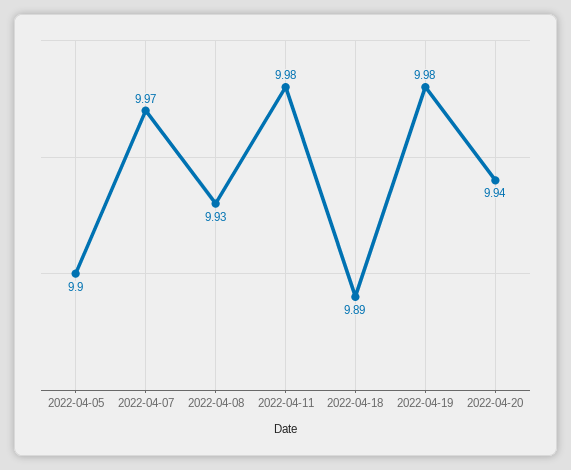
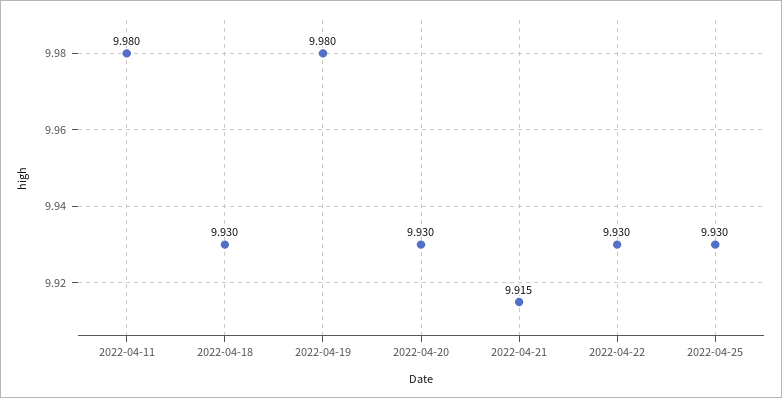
2022-04-05: 9.9 -> none
2022-04-07: 9.97 -> none
2022-04-08: 9.93 -> none
2022-04-18: 9.89 -> 9.93
2022-04-20: 9.94 -> 9.93
2022-04-21: none -> 9.915
2022-04-22: none -> 9.93
2022-04-25: none -> 9.93

